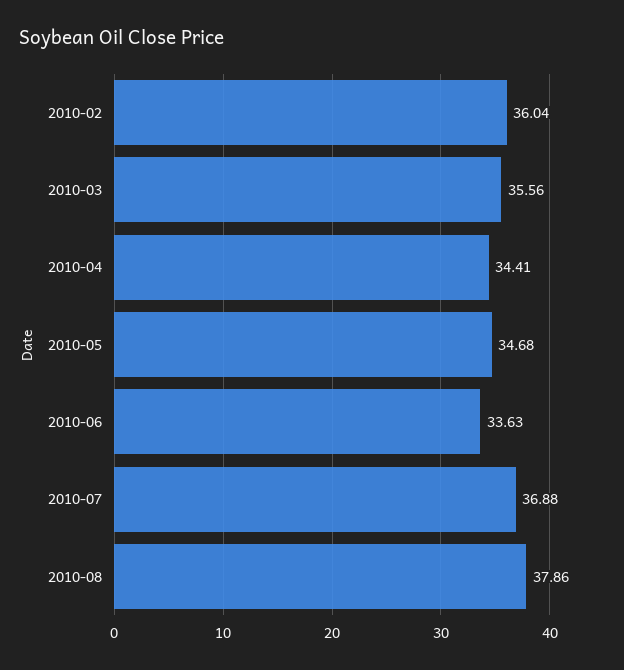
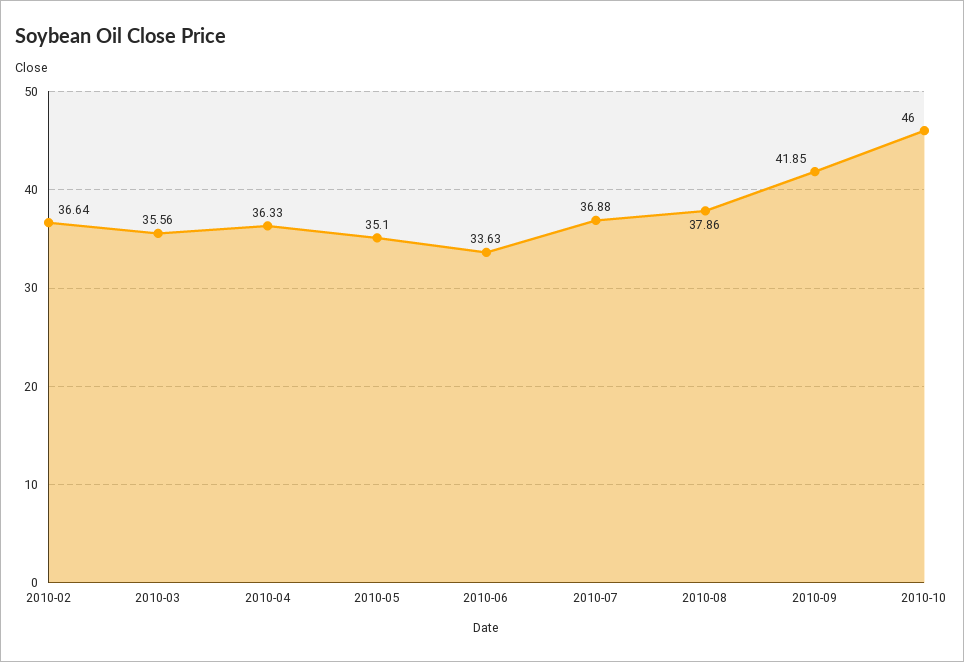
2010-02: 36.04 -> 36.64
2010-04: 34.41 -> 36.33
2010-05: 34.68 -> 35.1
2010-09: none -> 41.85
2010-10: none -> 46

